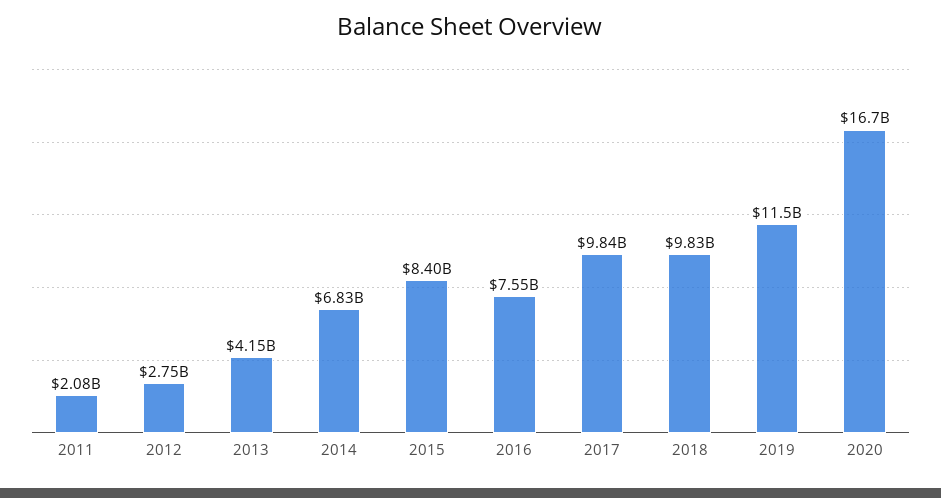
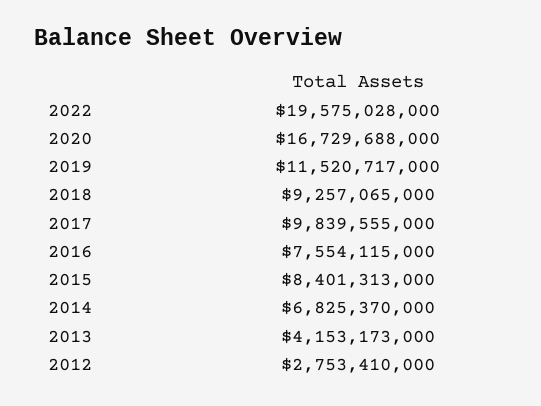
2011: 2080000000 -> none
2018: 9830000000 -> 9257065000
2022: none -> 19575028000

